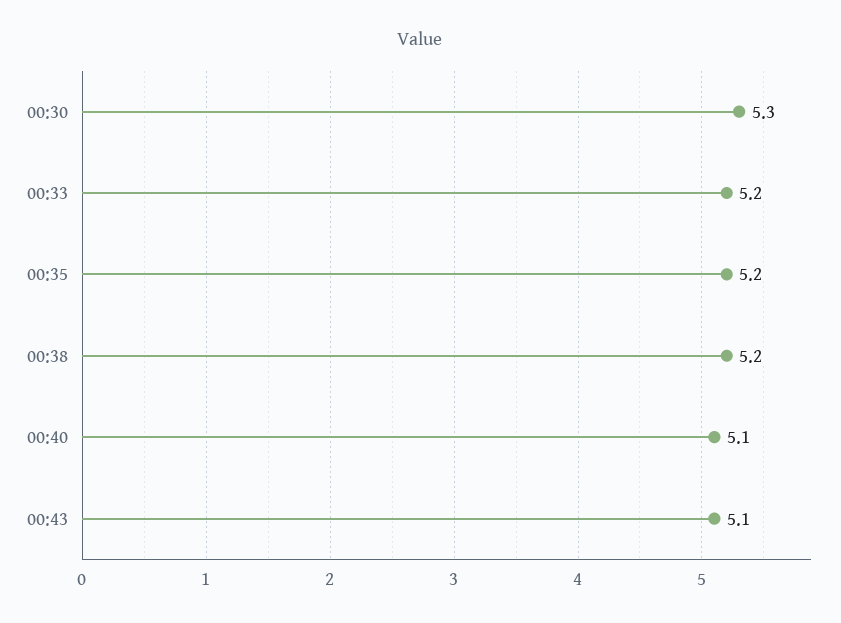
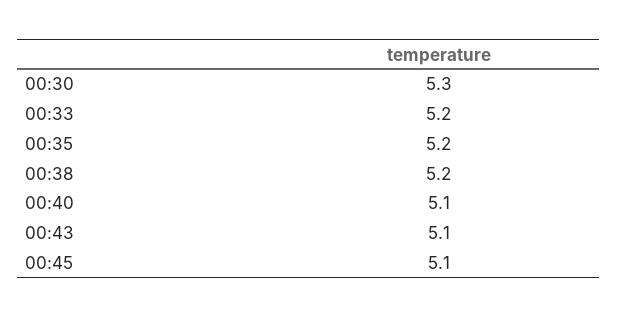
00:45: none -> 5.1

